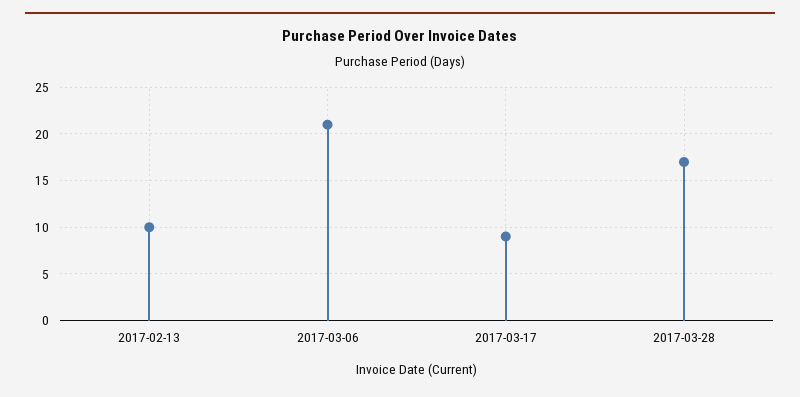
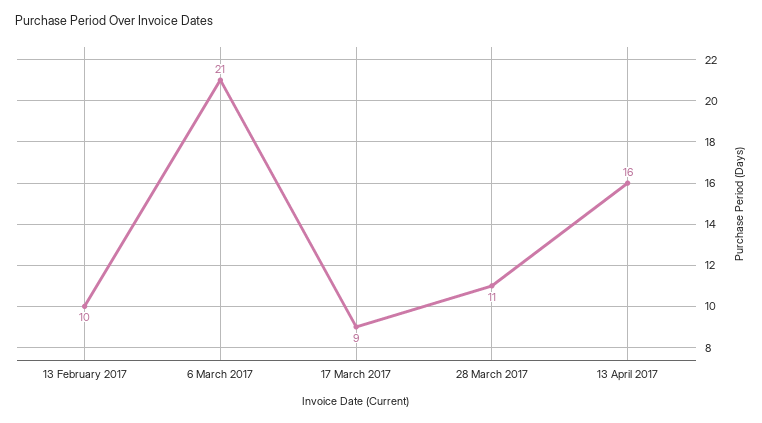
2017-03-28: 17 -> 11
13 April 2017: none -> 16

